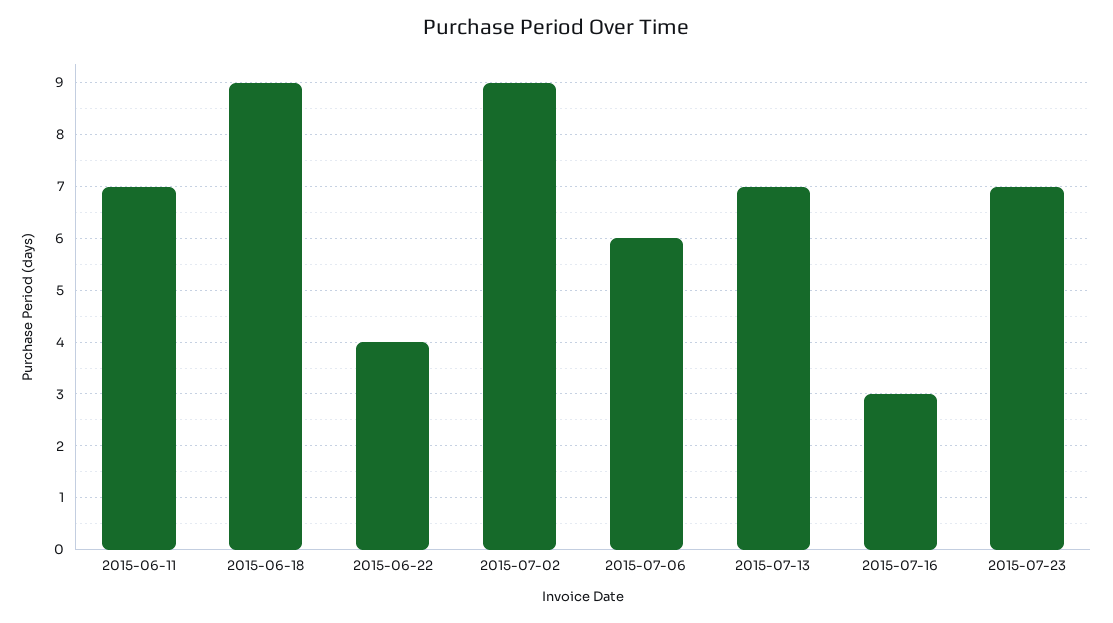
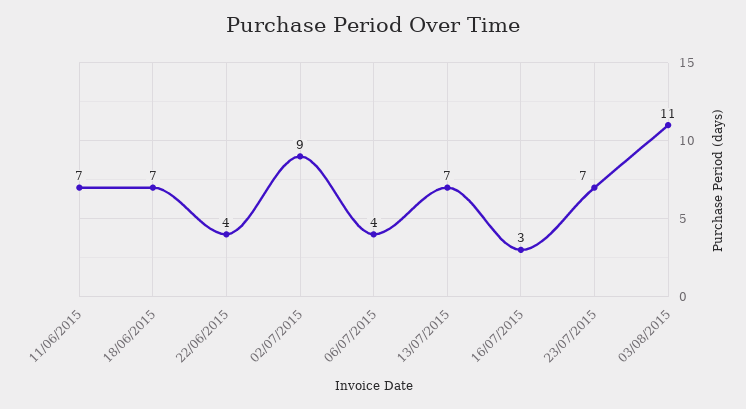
2015-06-18: 9 -> 7
2015-07-06: 6 -> 4
03/08/2015: none -> 11

